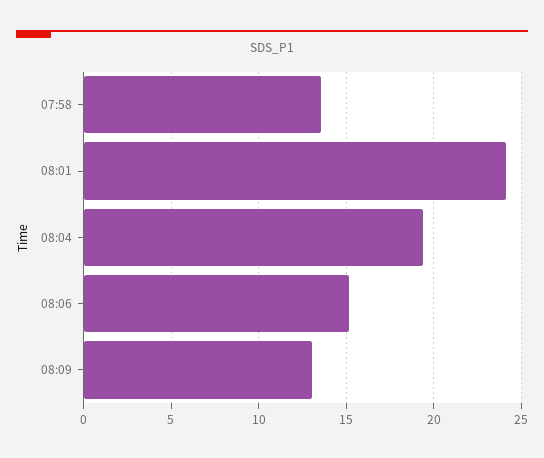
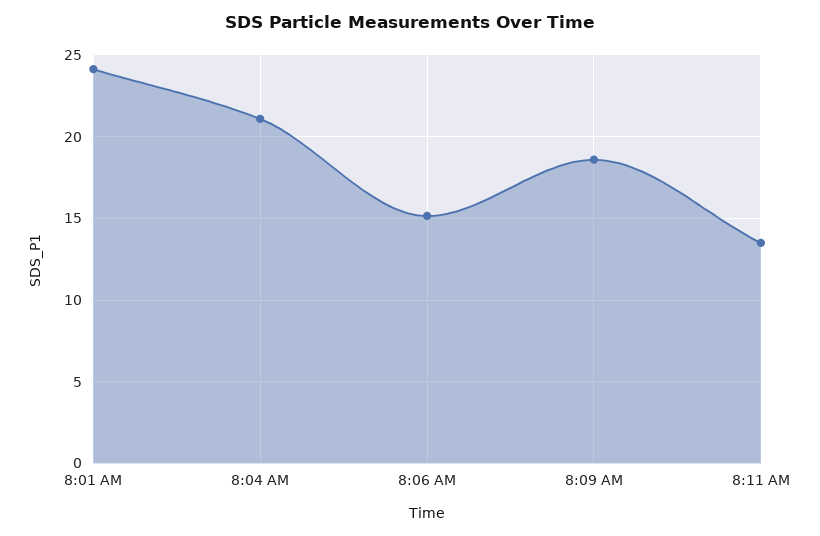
07:58: 13.5 -> none
08:04: 19.5 -> 21
08:09: 13 -> 18.5
8:11 AM: none -> 13.5

